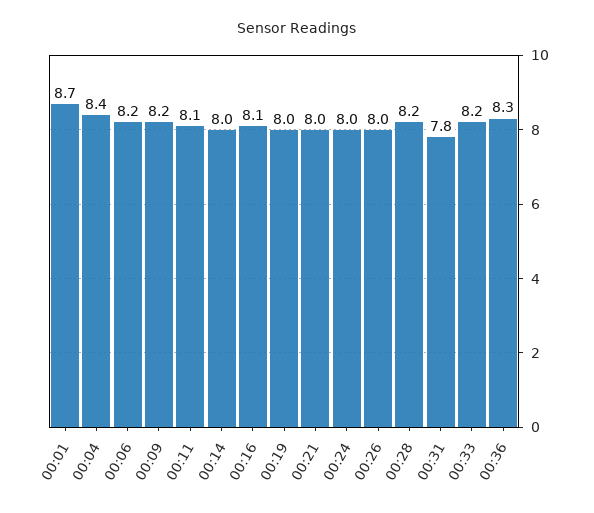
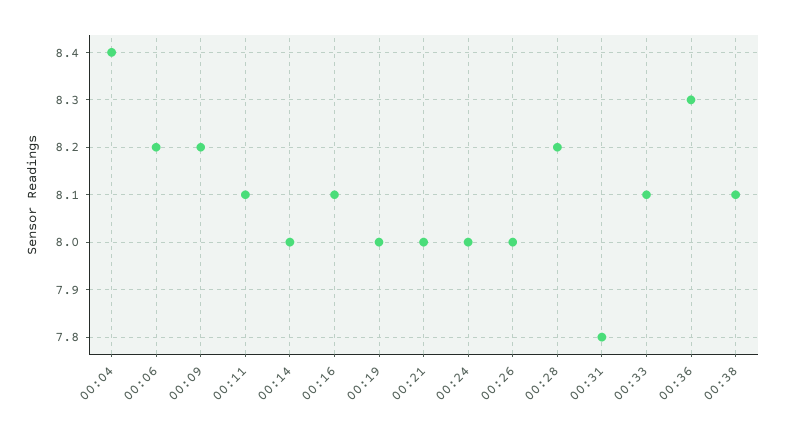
00:01: 8.7 -> none
00:33: 8.2 -> 8.1
00:38: none -> 8.1

